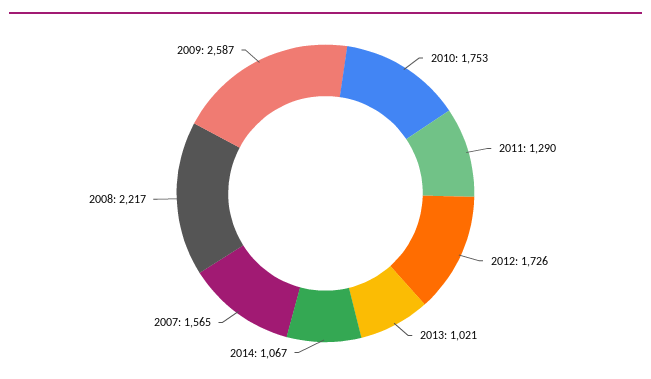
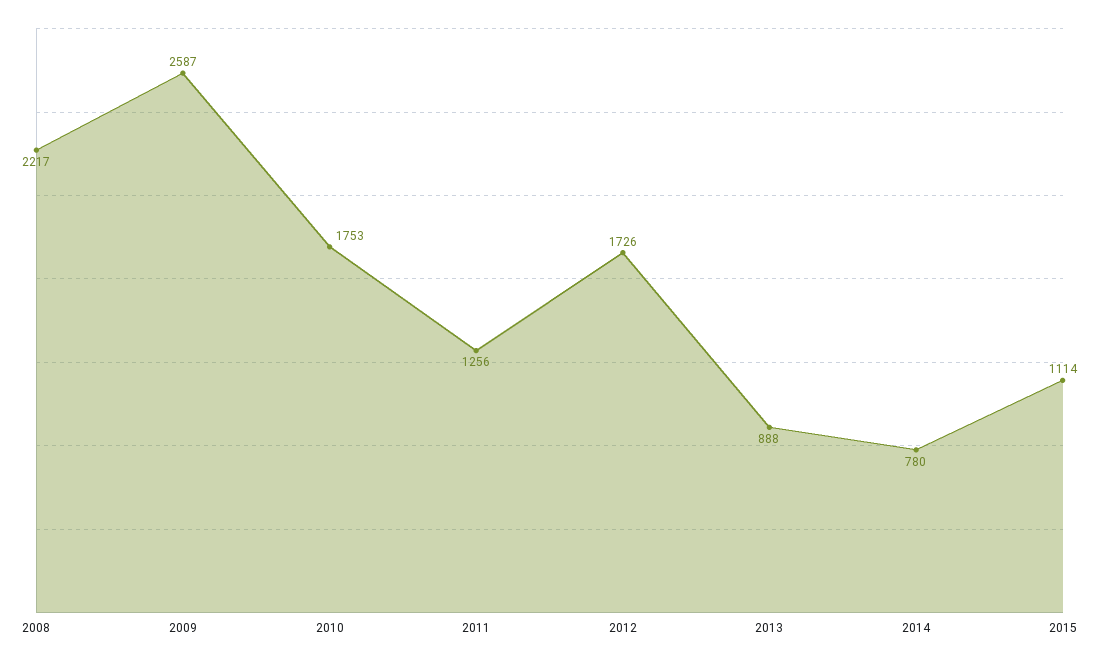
2011: 1290 -> 1256
2013: 1021 -> 888
2014: 1067 -> 780
2007: 1565 -> none
2015: none -> 1114

